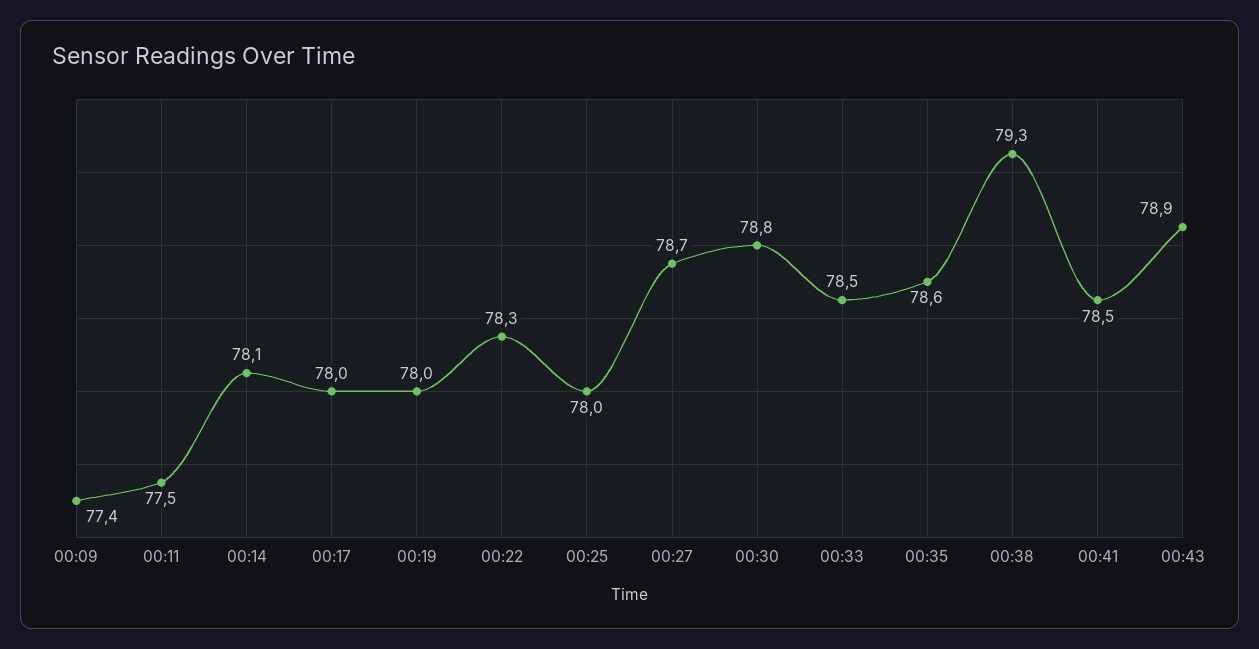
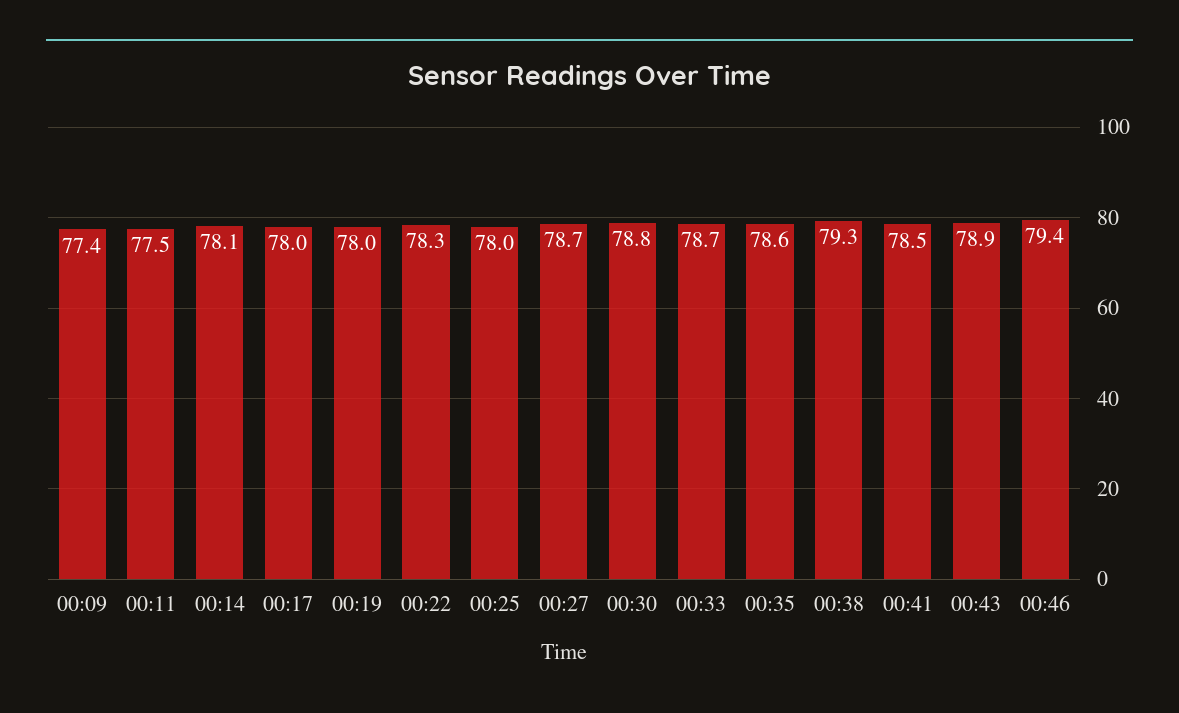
00:33: 78.5 -> 78.7
00:46: none -> 79.4

